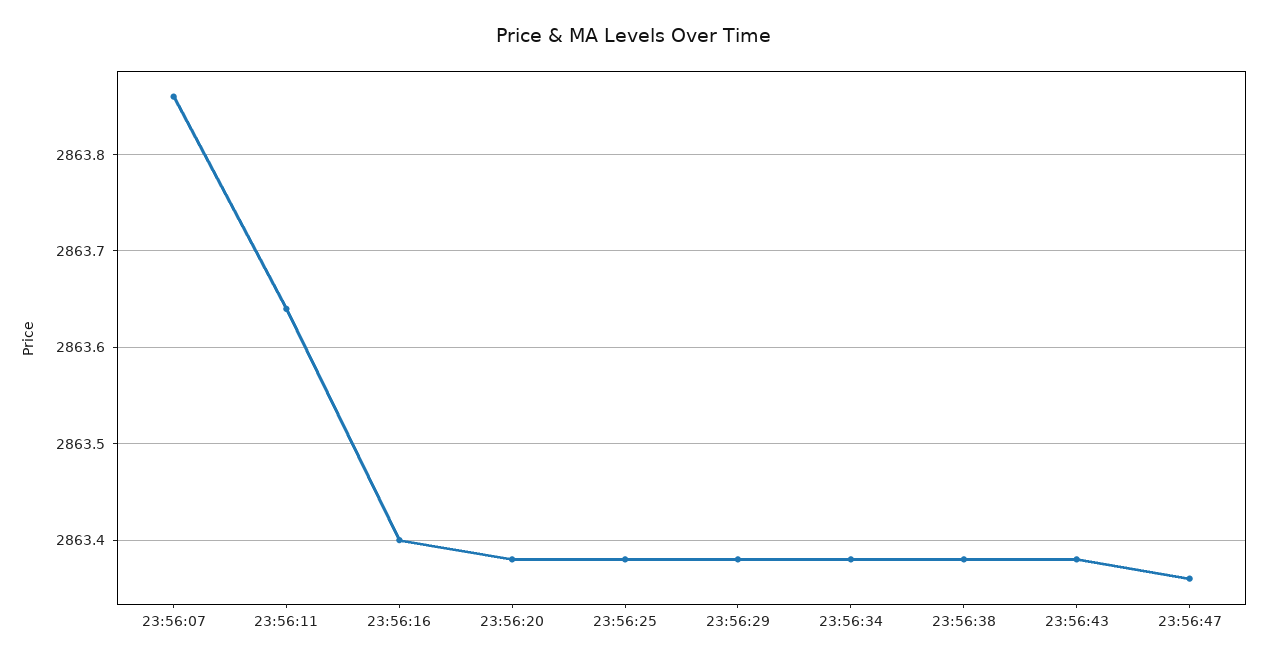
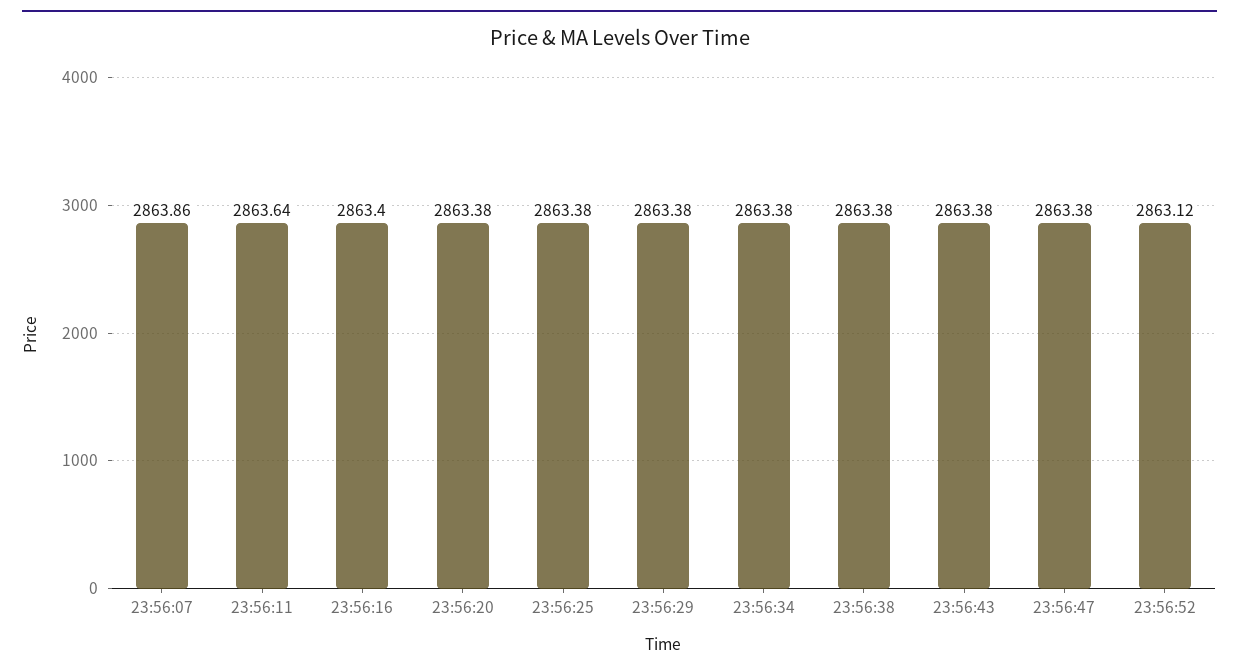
23:56:47: 2863.36 -> 2863.38
23:56:52: none -> 2863.12

